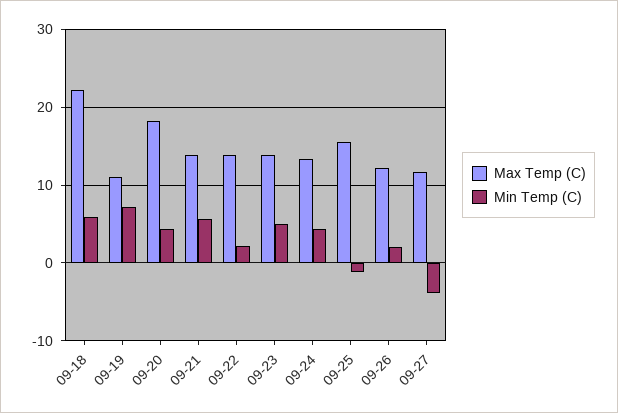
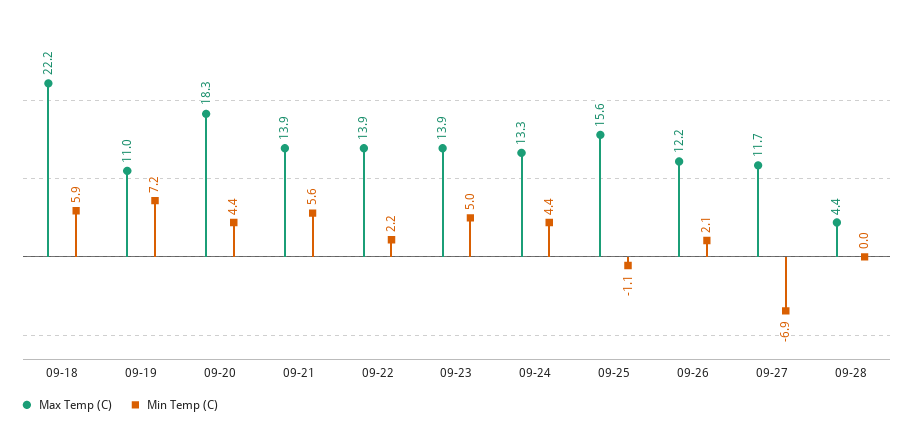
Min Temp (C), 09-27: -4 -> -6.9
Max Temp (C), 09-28: none -> 4.4
Min Temp (C), 09-28: none -> 0

